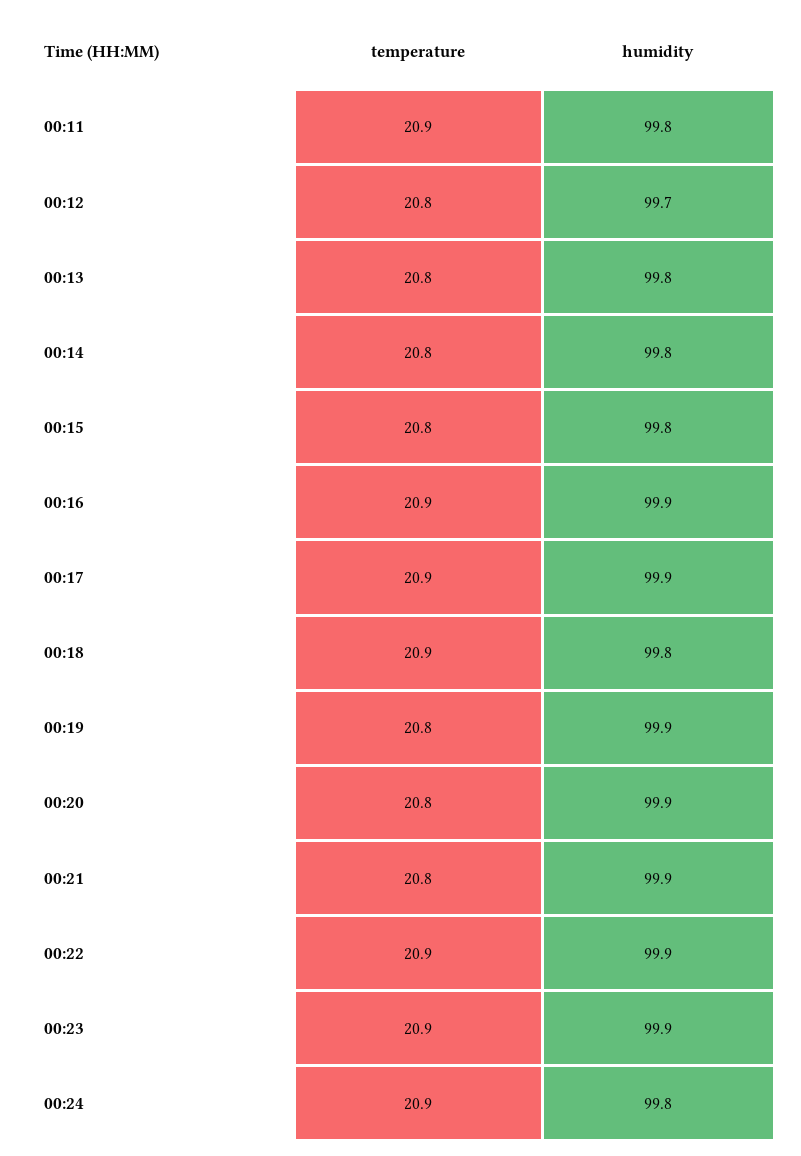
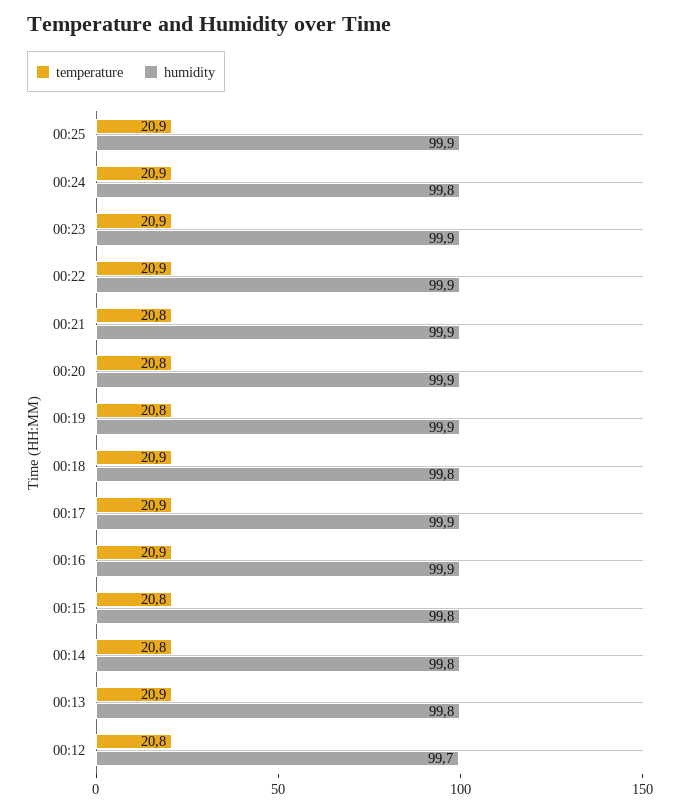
temperature, 00:11: 20.9 -> none
humidity, 00:11: 99.8 -> none
temperature, 00:13: 20.8 -> 20.9
temperature, 00:25: none -> 20.9
humidity, 00:25: none -> 99.9

